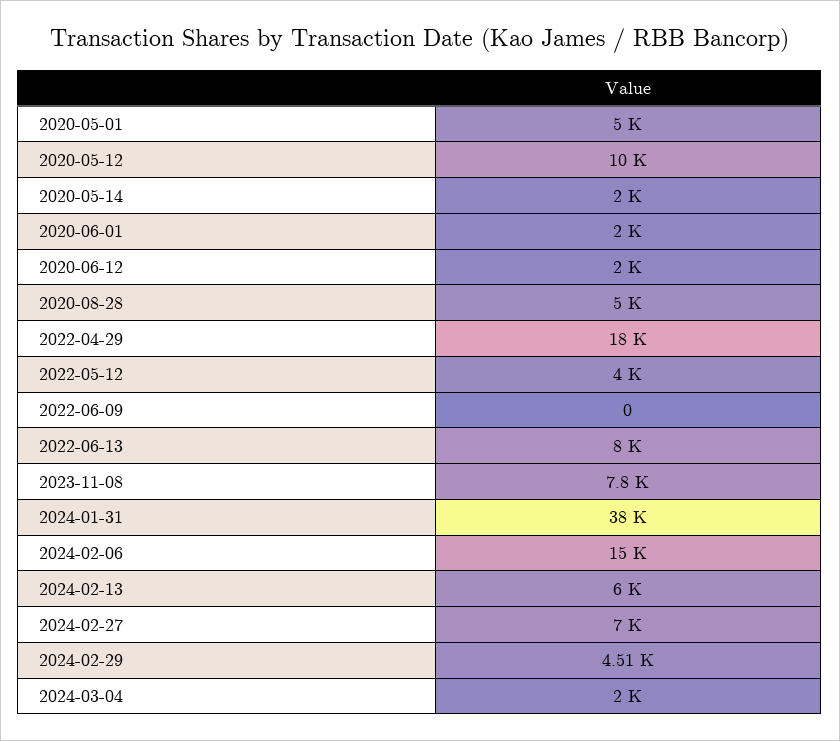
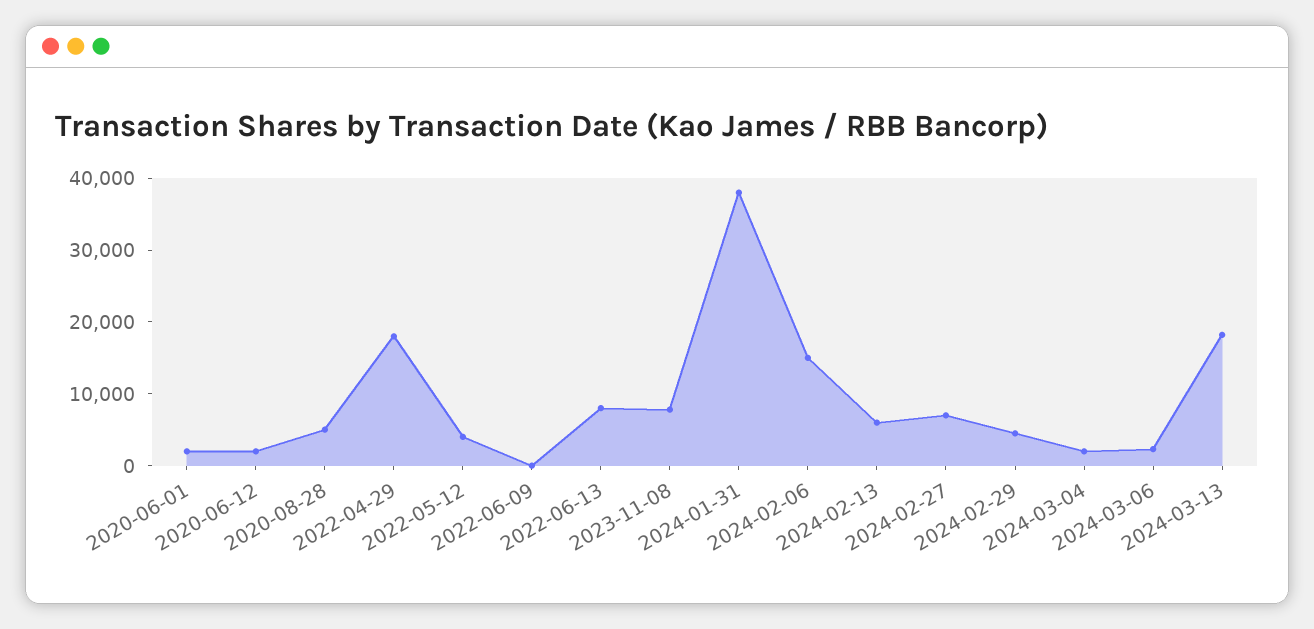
2020-05-01: 5000 -> none
2020-05-12: 10000 -> none
2020-05-14: 2000 -> none
2024-03-06: none -> 2000
2024-03-13: none -> 18000

